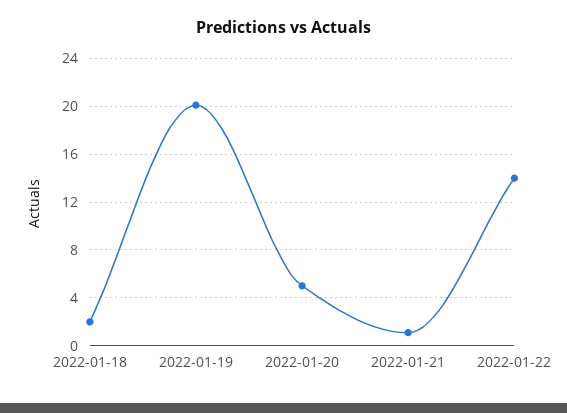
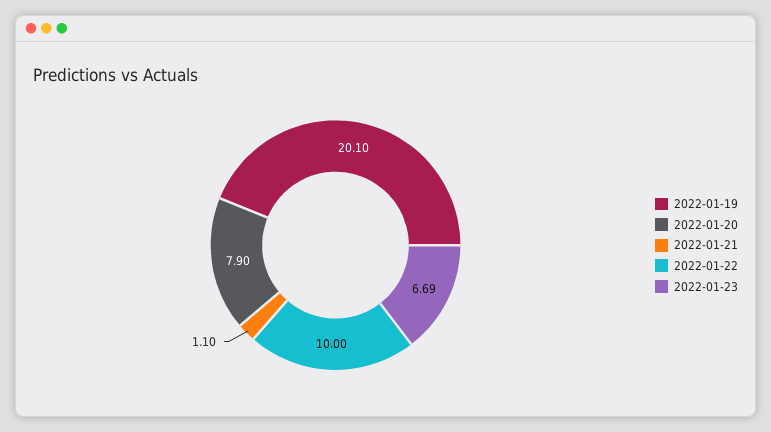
2022-01-18: 2 -> none
2022-01-20: 5 -> 7.9
2022-01-22: 14 -> 10
2022-01-23: none -> 6.69

